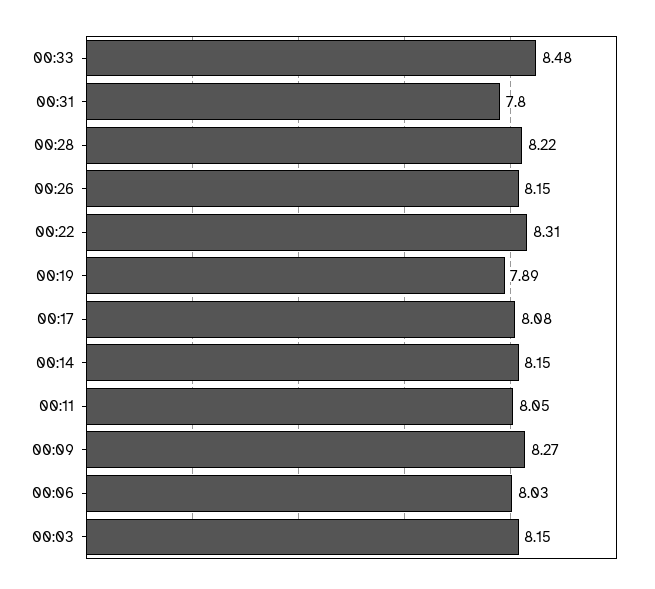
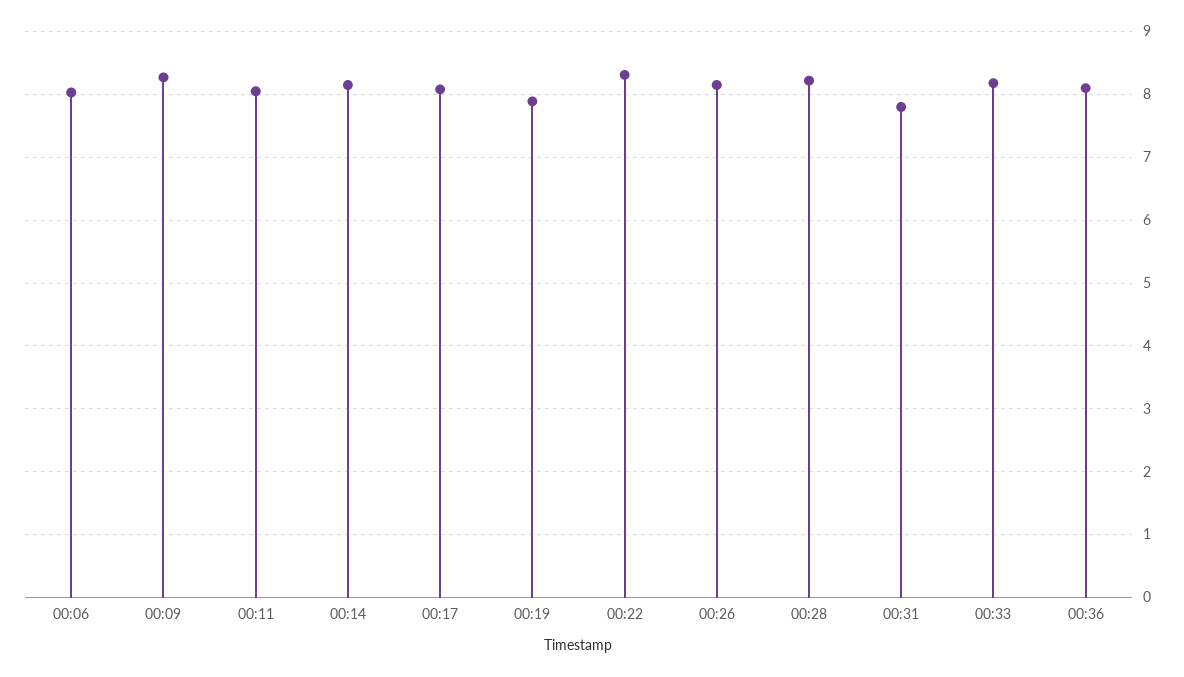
00:33: 8.48 -> 8.2
00:03: 8.15 -> none
00:36: none -> 8.1

